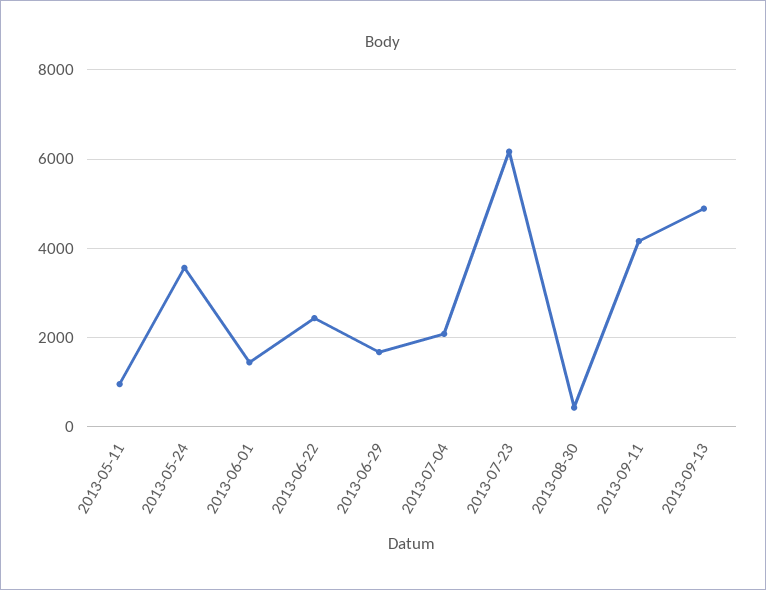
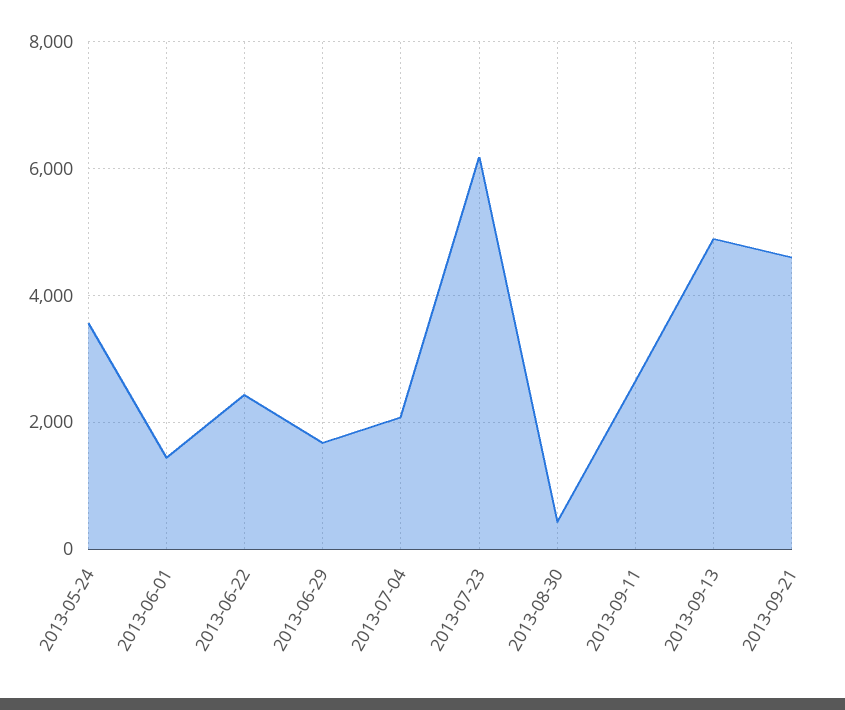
2013-05-11: 1000 -> none
2013-09-11: 4200 -> 2600
2013-09-21: none -> 4600

